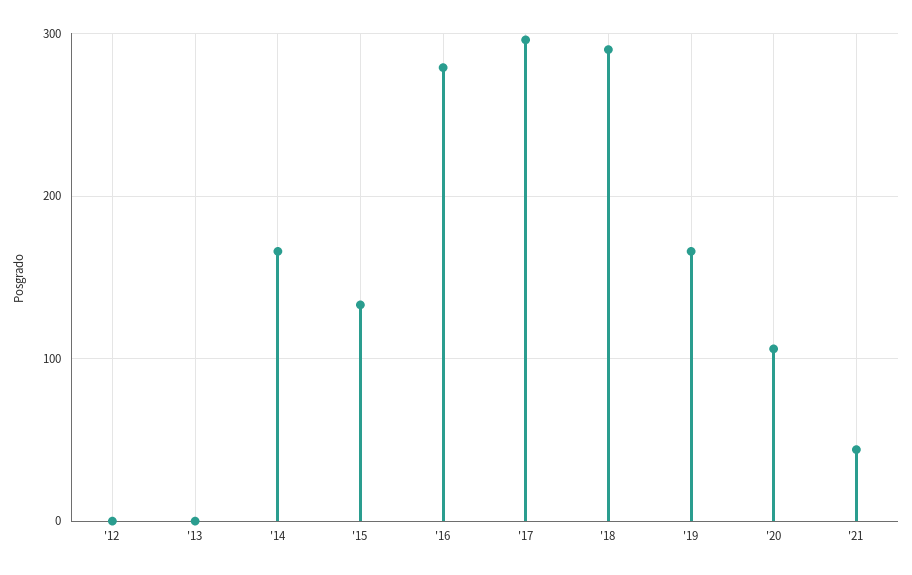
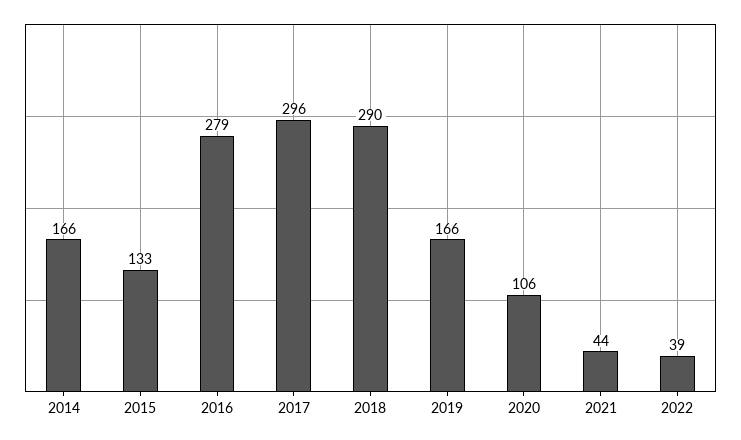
'12: 0 -> none
'13: 0 -> none
2022: none -> 39

